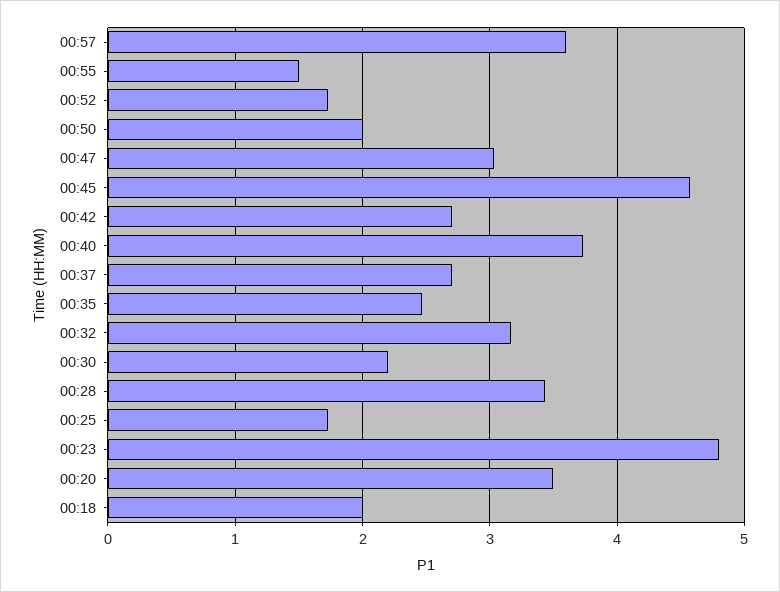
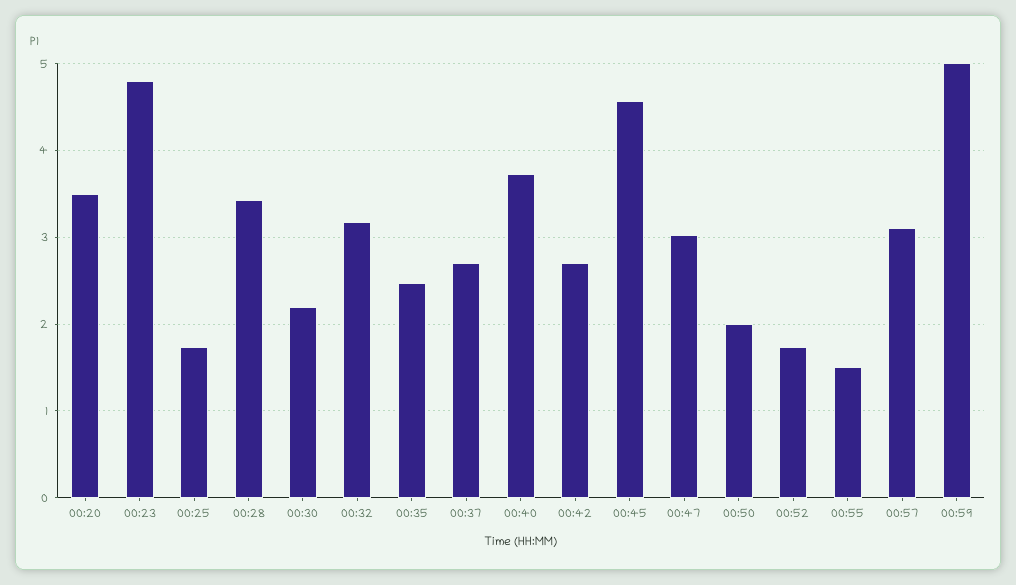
00:57: 3.6 -> 3.1
00:18: 2 -> none
00:59: none -> 5

